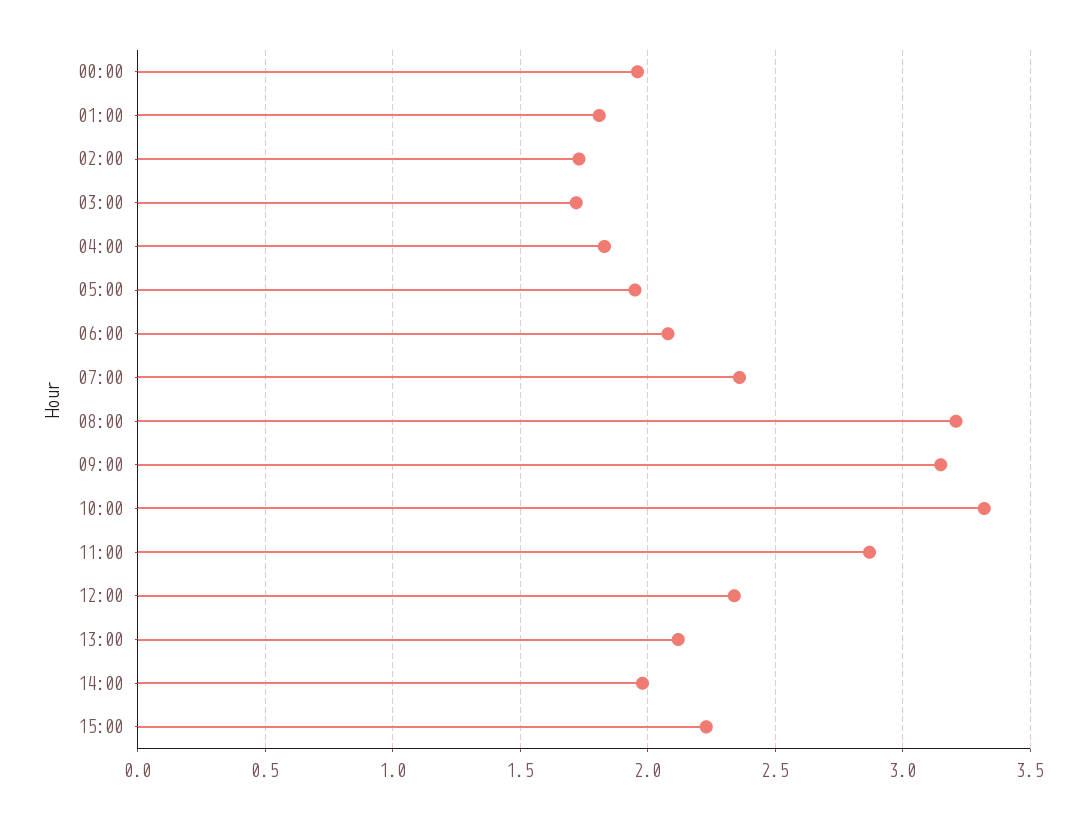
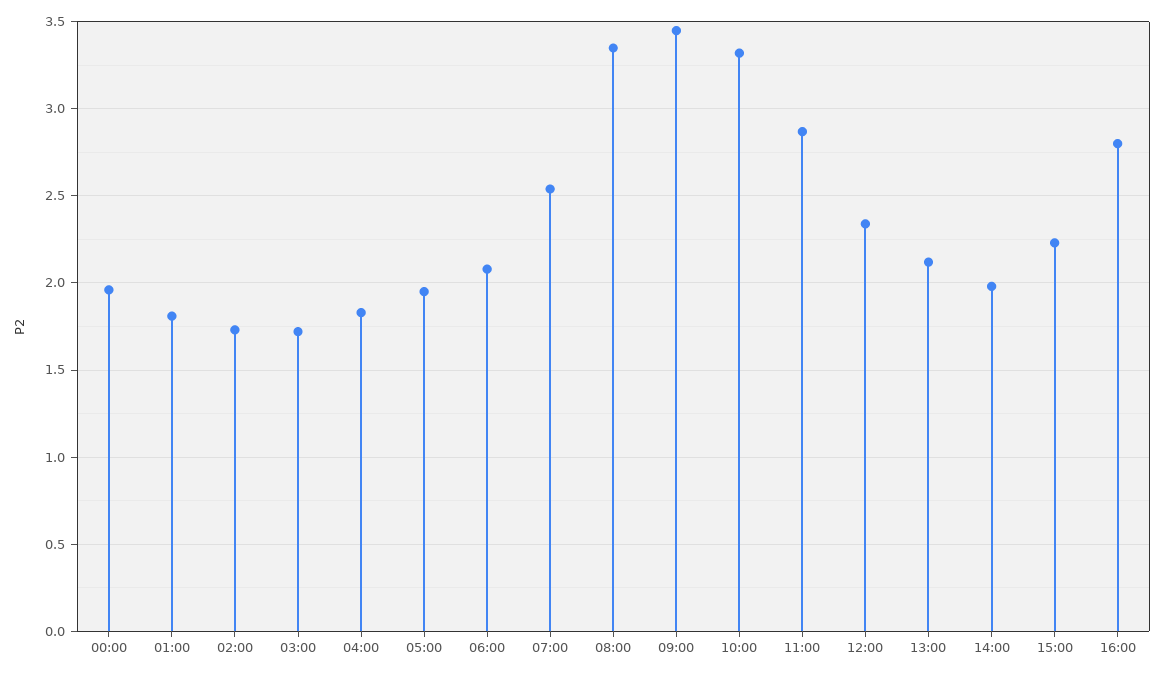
07:00: 2.35 -> 2.55
08:00: 3.2 -> 3.35
09:00: 3.15 -> 3.45
16:00: none -> 2.8

